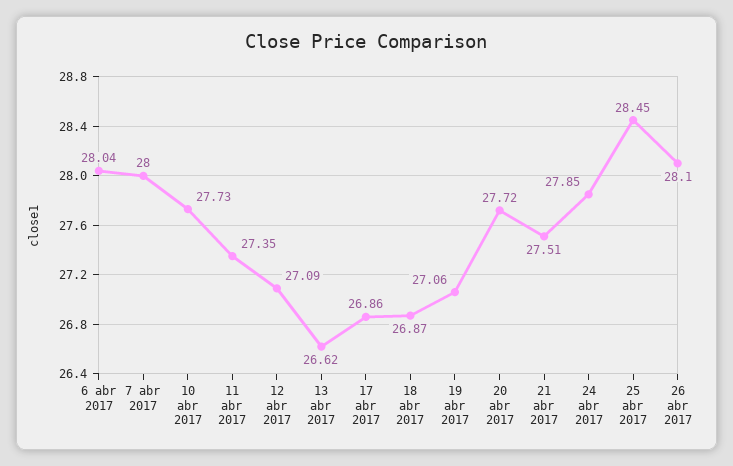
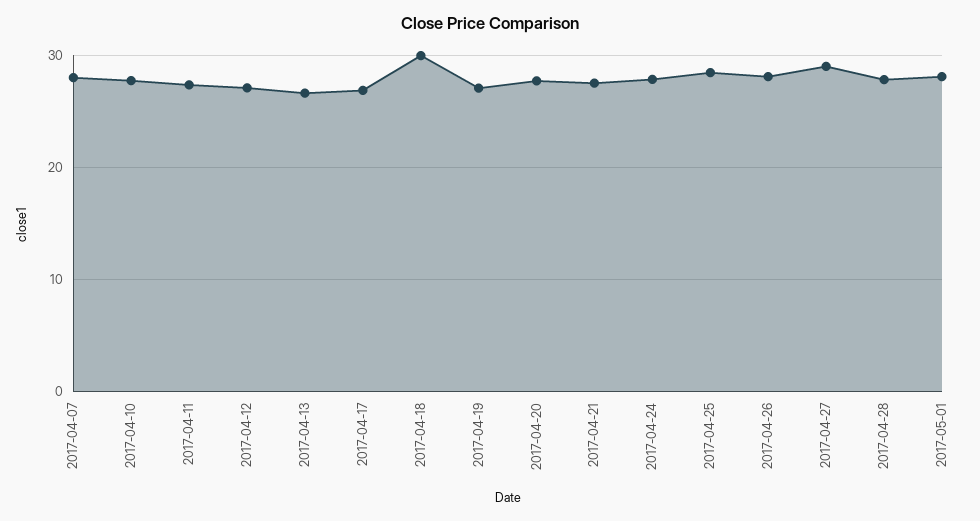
6 abr 2017: 28.04 -> none
18 abr 2017: 26.87 -> 30
2017-04-27: none -> 29
2017-04-28: none -> 28
2017-05-01: none -> 28

